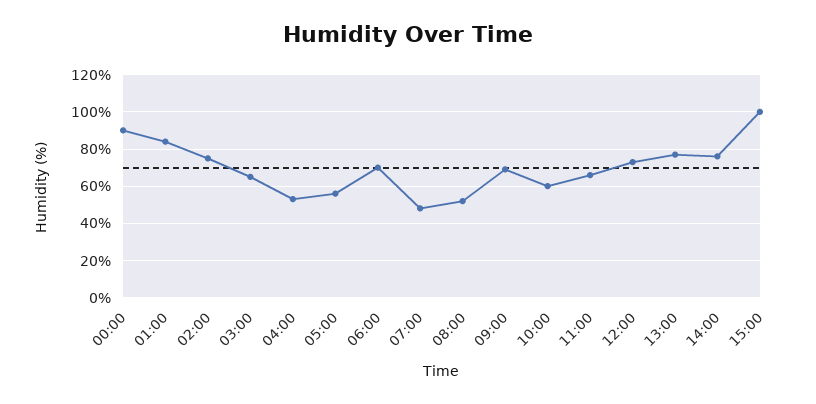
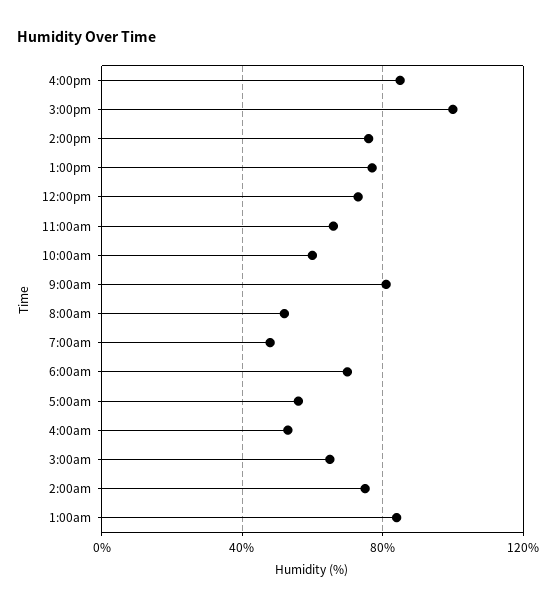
00:00: 90 -> none
09:00: 70 -> 80
4:00pm: none -> 85

